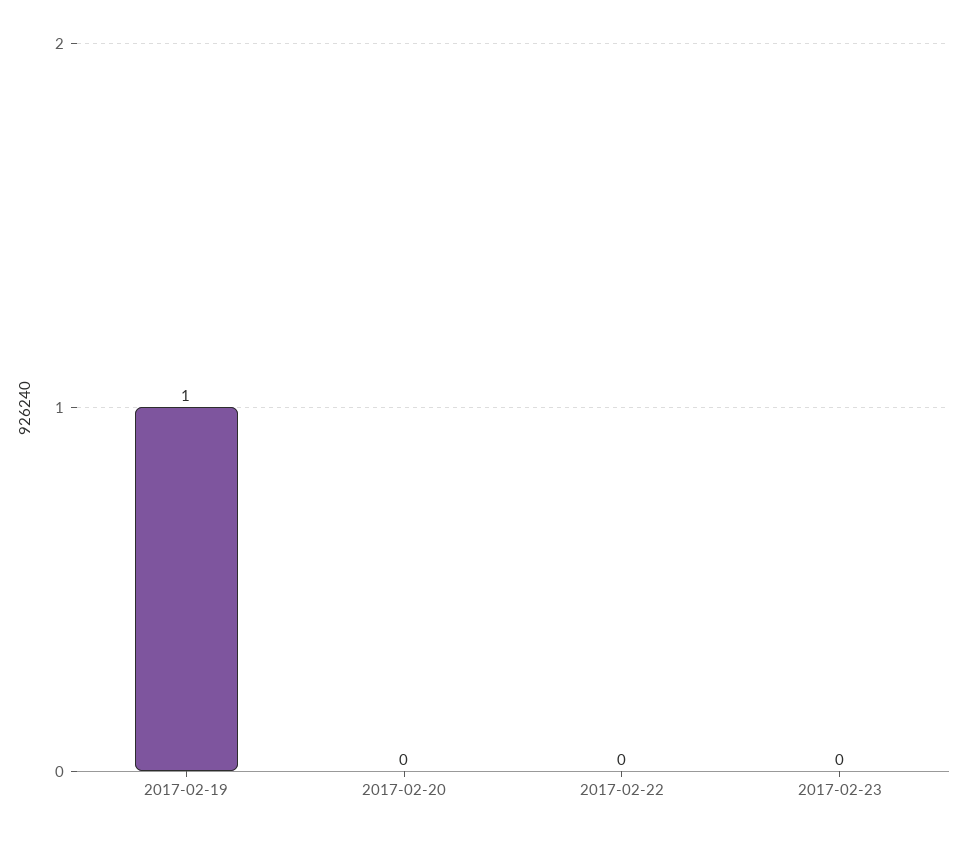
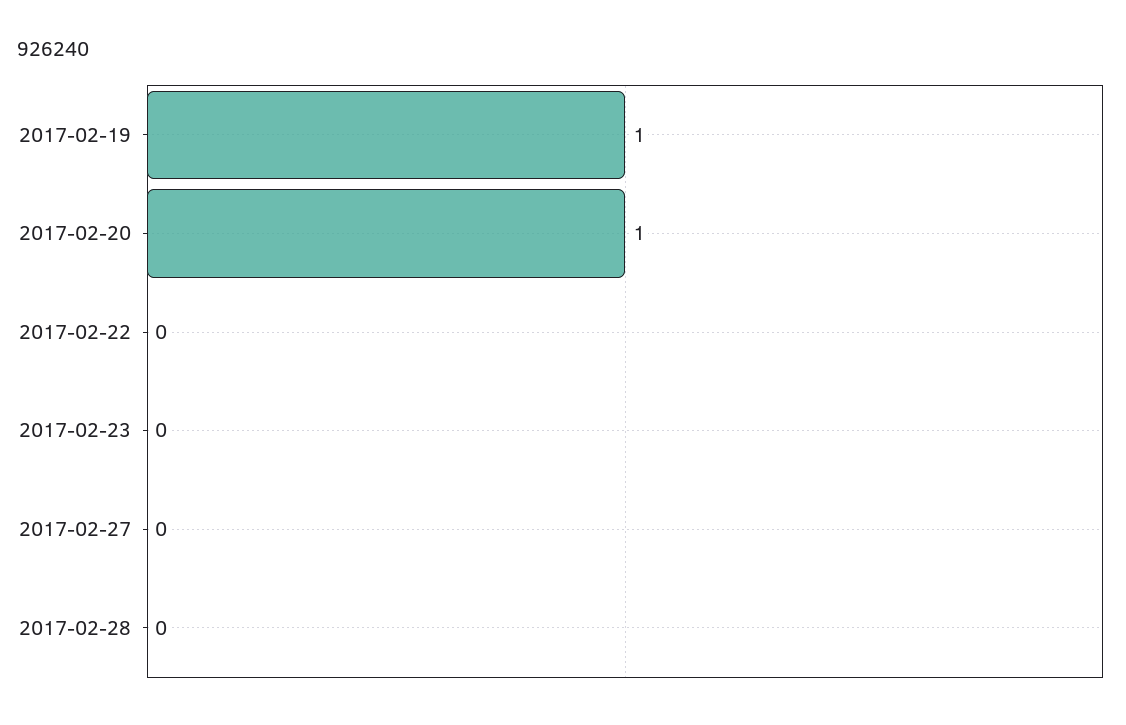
2017-02-20: 0 -> 1
2017-02-27: none -> 0
2017-02-28: none -> 0

